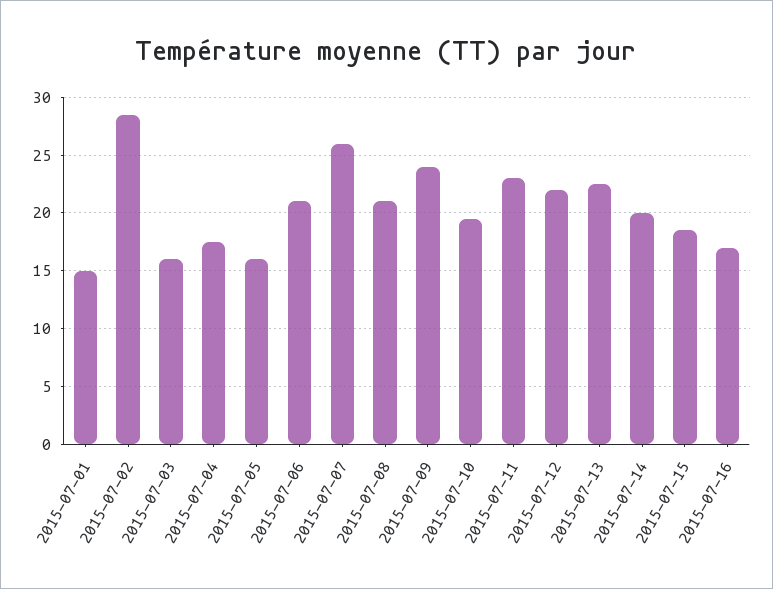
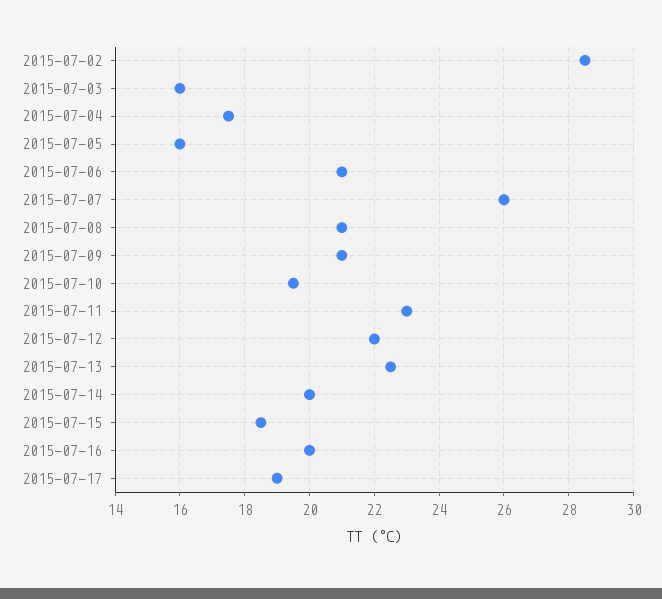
2015-07-01: 15 -> none
2015-07-09: 24 -> 21
2015-07-16: 17 -> 20
2015-07-17: none -> 19

